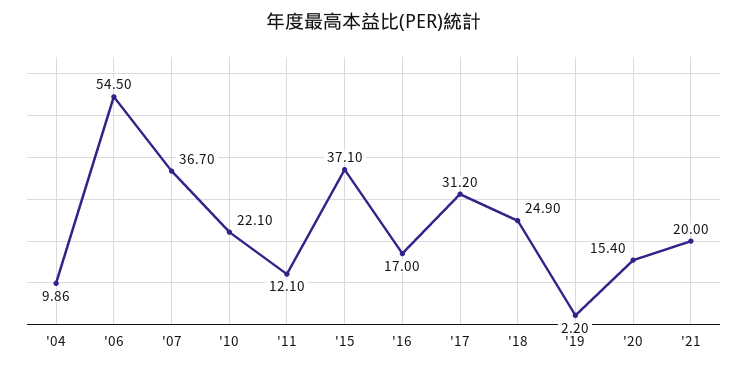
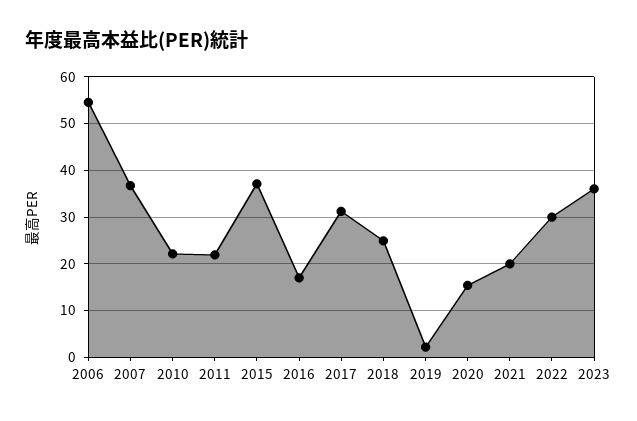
'04: 9.86 -> none
'11: 12.1 -> 22
2022: none -> 30
2023: none -> 36

